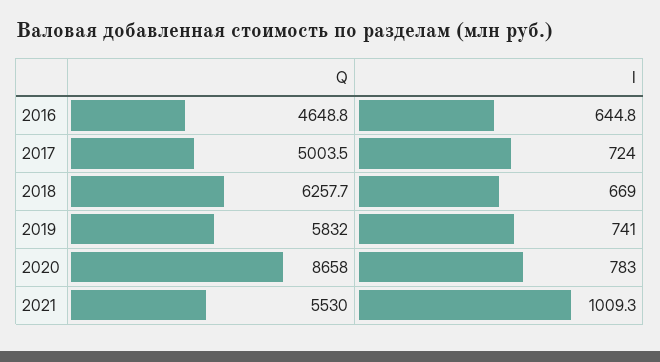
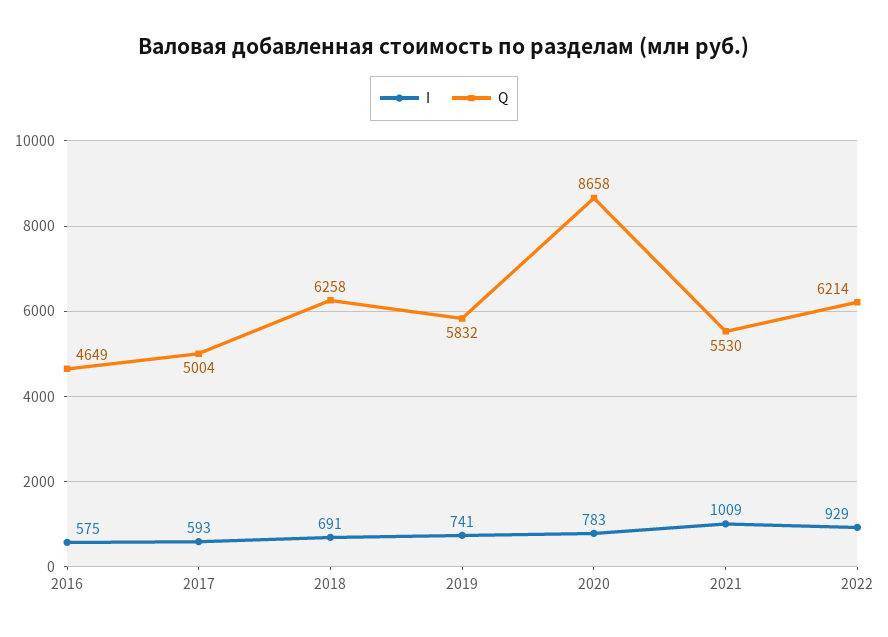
I, 2016: 644.8 -> 575
I, 2017: 724 -> 593
I, 2018: 669 -> 691
I, 2022: none -> 929
Q, 2022: none -> 6214

